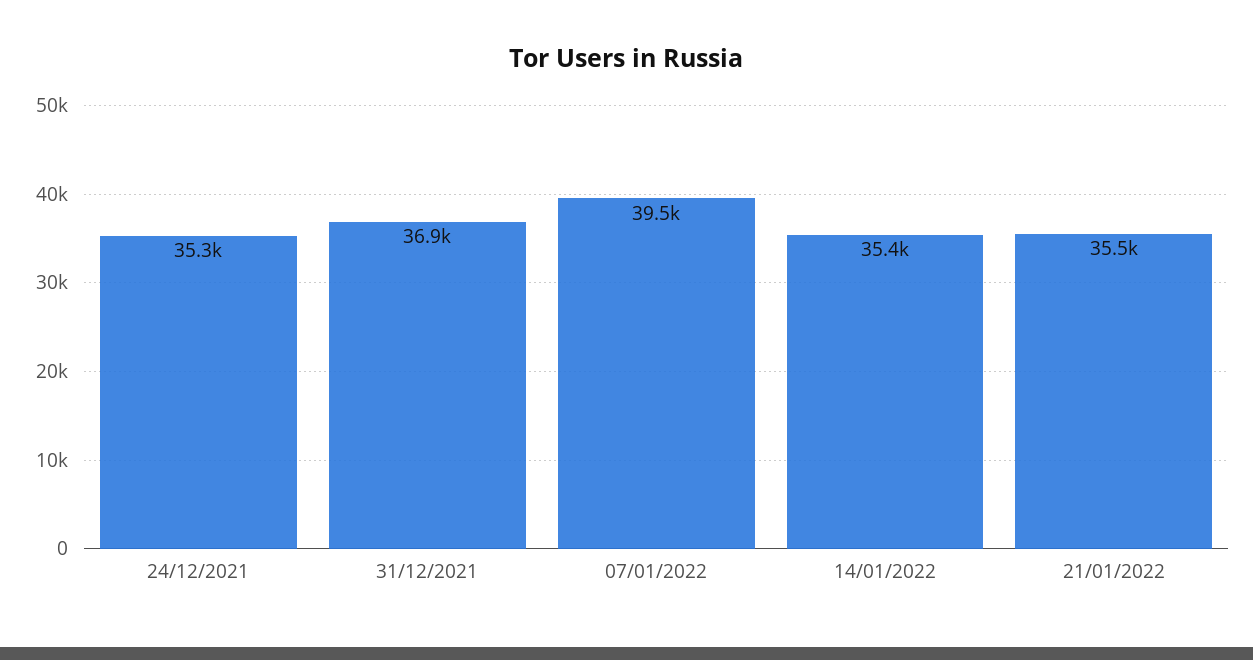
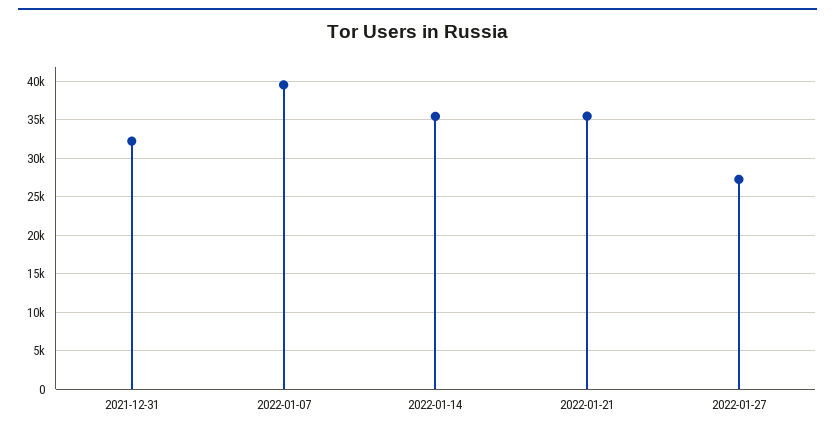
24/12/2021: 35300 -> none
31/12/2021: 36900 -> 32000
2022-01-27: none -> 27000

